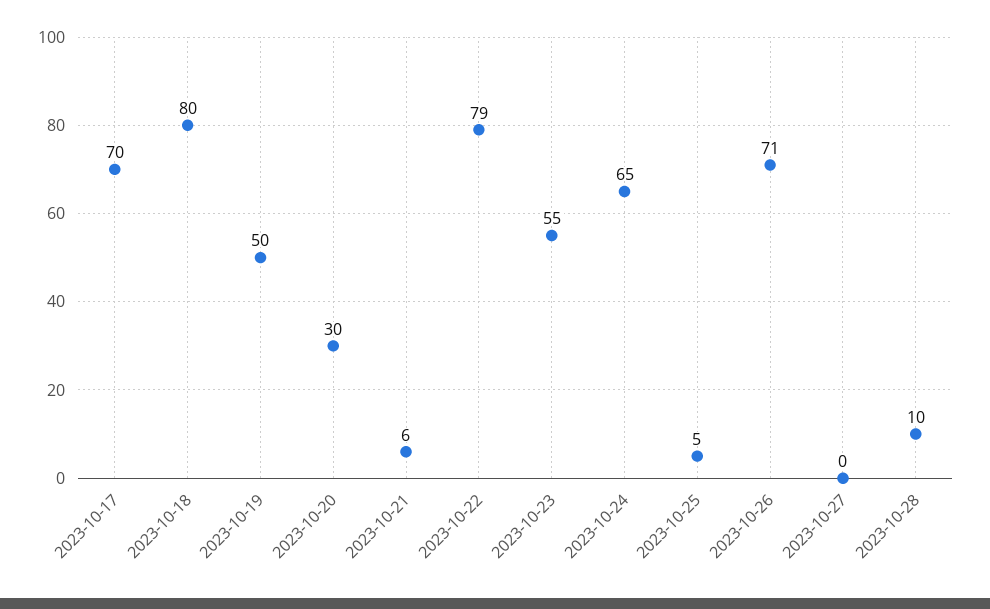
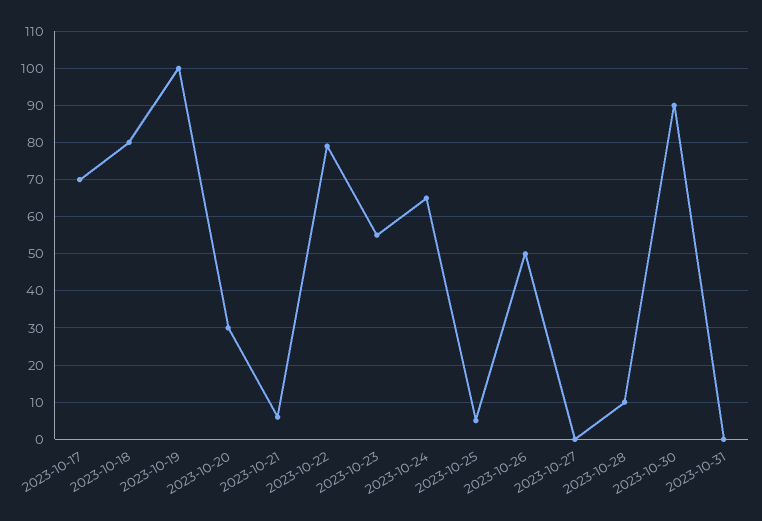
2023-10-19: 50 -> 100
2023-10-26: 71 -> 50
2023-10-30: none -> 90
2023-10-31: none -> 0

